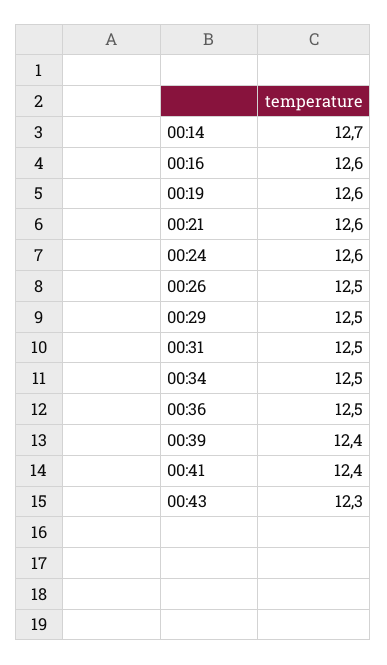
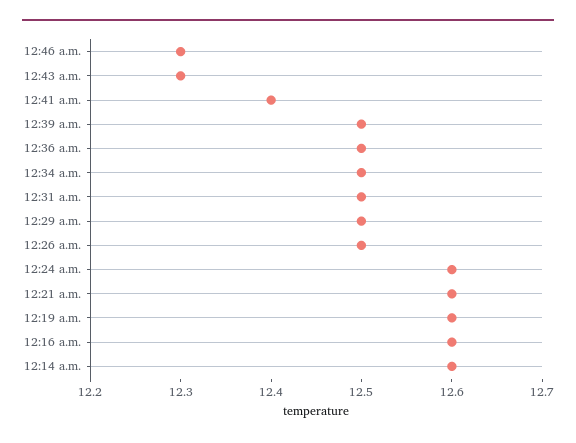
00:14: 12.7 -> 12.6
00:39: 12.4 -> 12.5
12:46 a.m.: none -> 12.3

